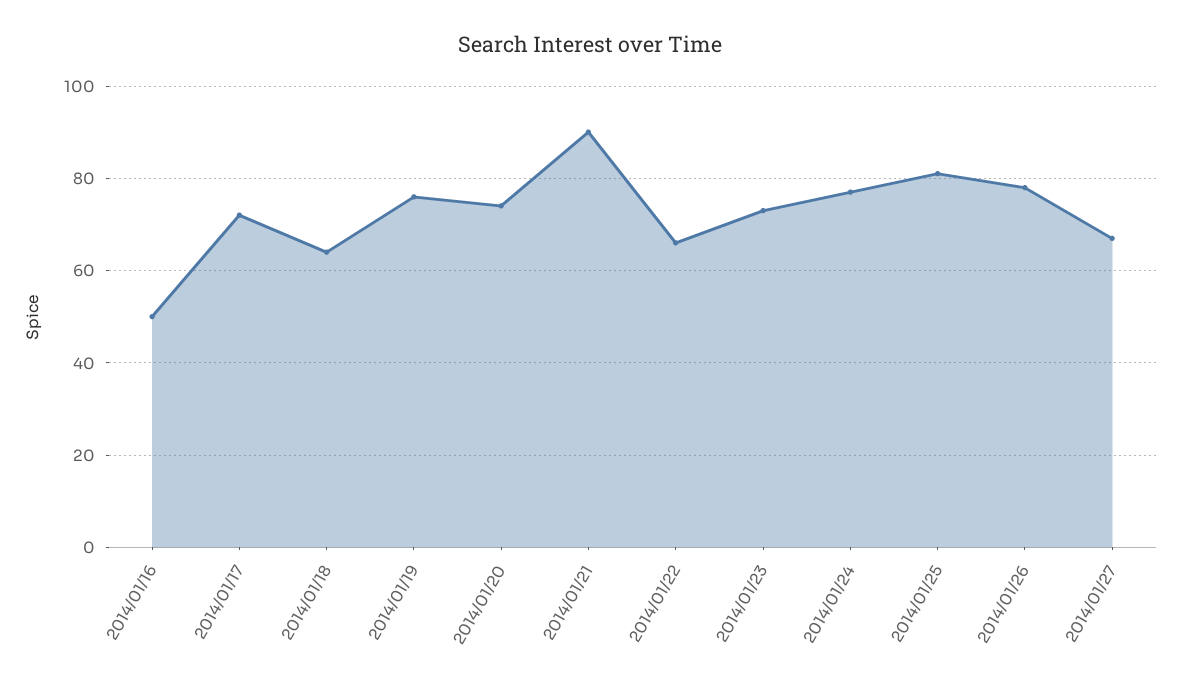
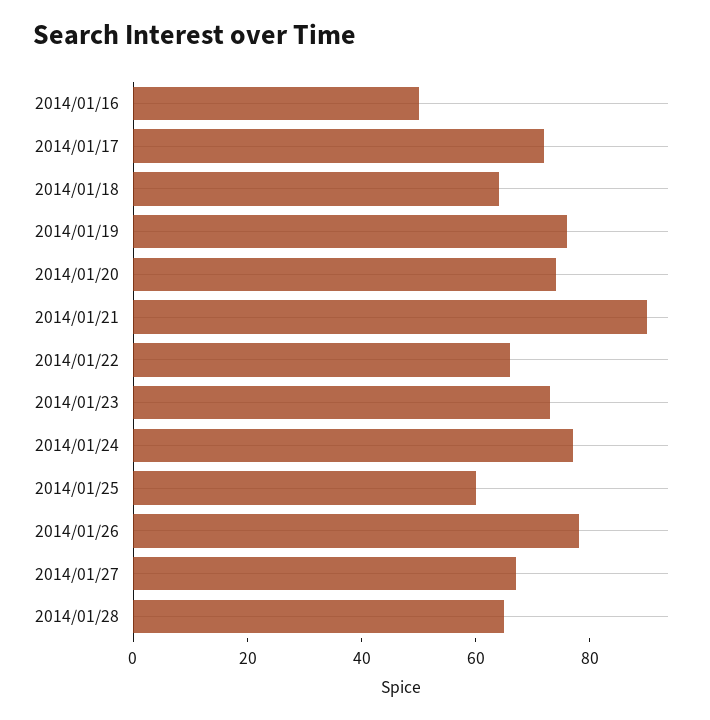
2014/01/25: 80 -> 60
2014/01/28: none -> 65

